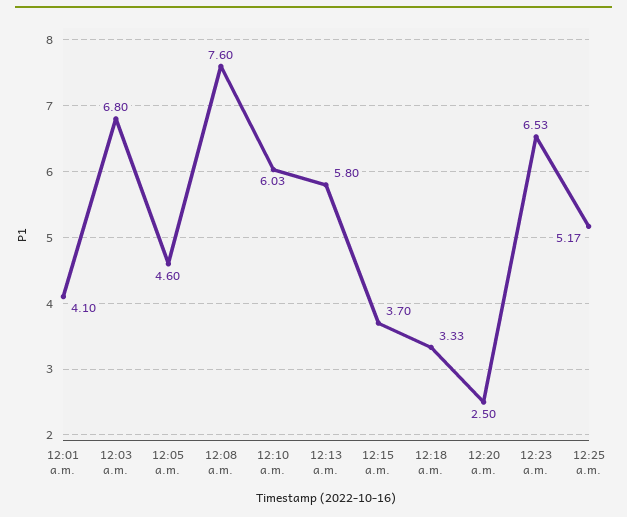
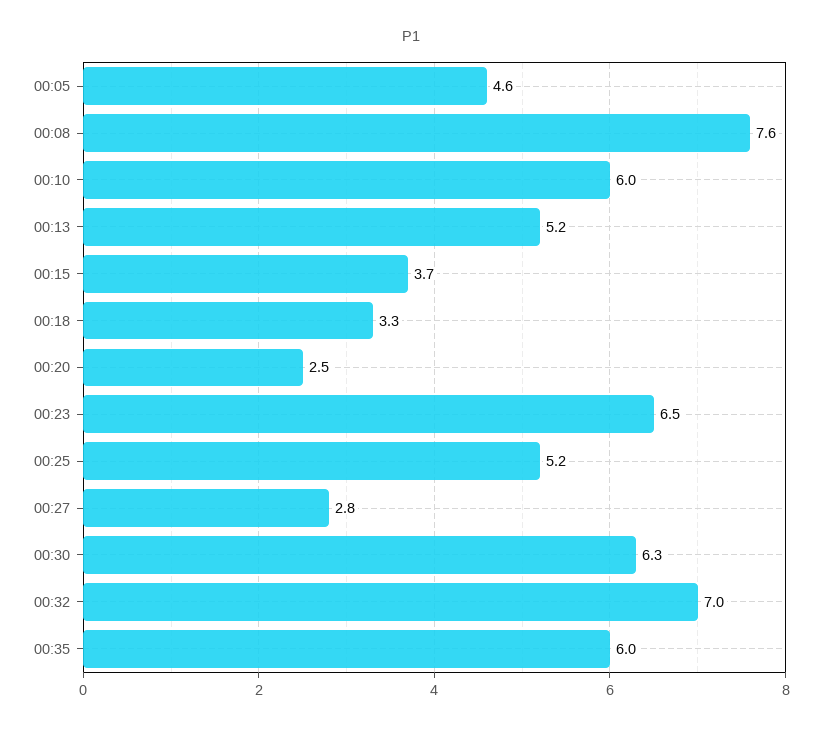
12:01 a.m.: 4.1 -> none
12:03 a.m.: 6.8 -> none
12:13 a.m.: 5.8 -> 5.2
00:27: none -> 2.8
00:30: none -> 6.3
00:32: none -> 7
00:35: none -> 6

